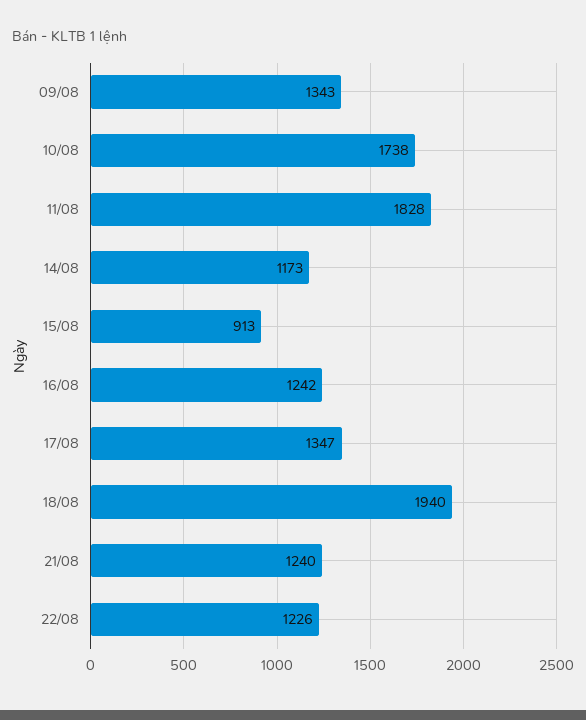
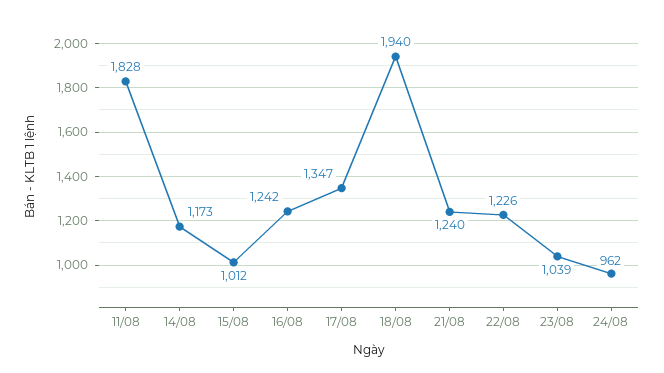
09/08: 1343 -> none
10/08: 1738 -> none
15/08: 913 -> 1012
23/08: none -> 1039
24/08: none -> 962

